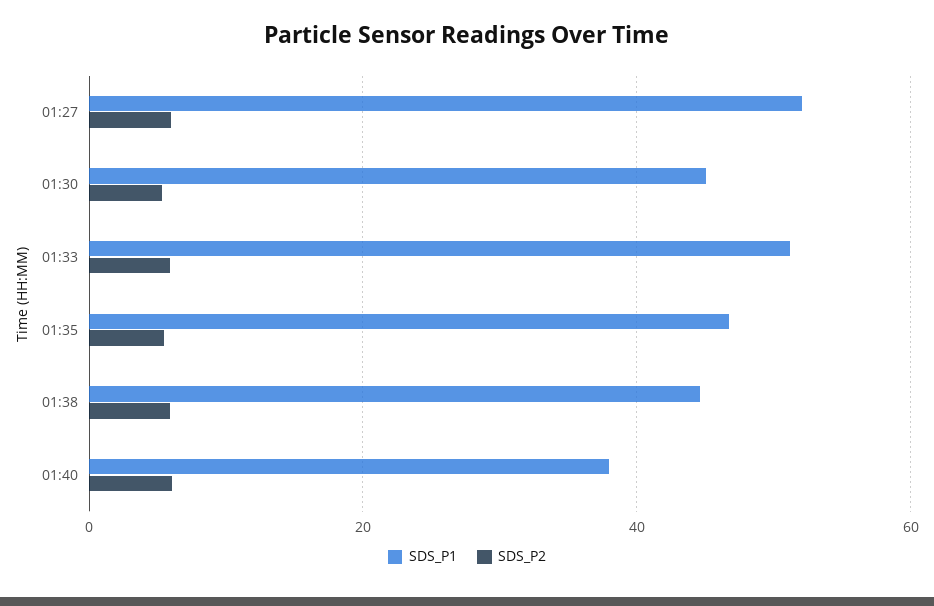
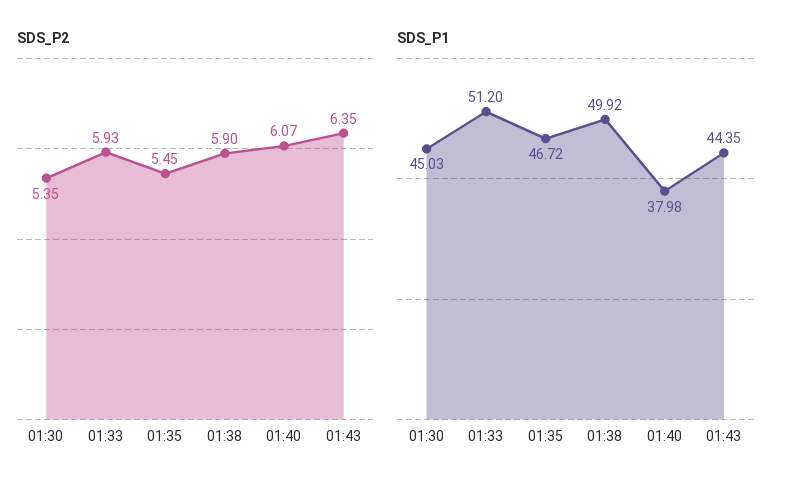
SDS_P1, 01:27: 52 -> none
SDS_P2, 01:27: 6 -> none
SDS_P1, 01:38: 44 -> 49.92
SDS_P2, 01:43: none -> 6.35
SDS_P1, 01:43: none -> 44.35

